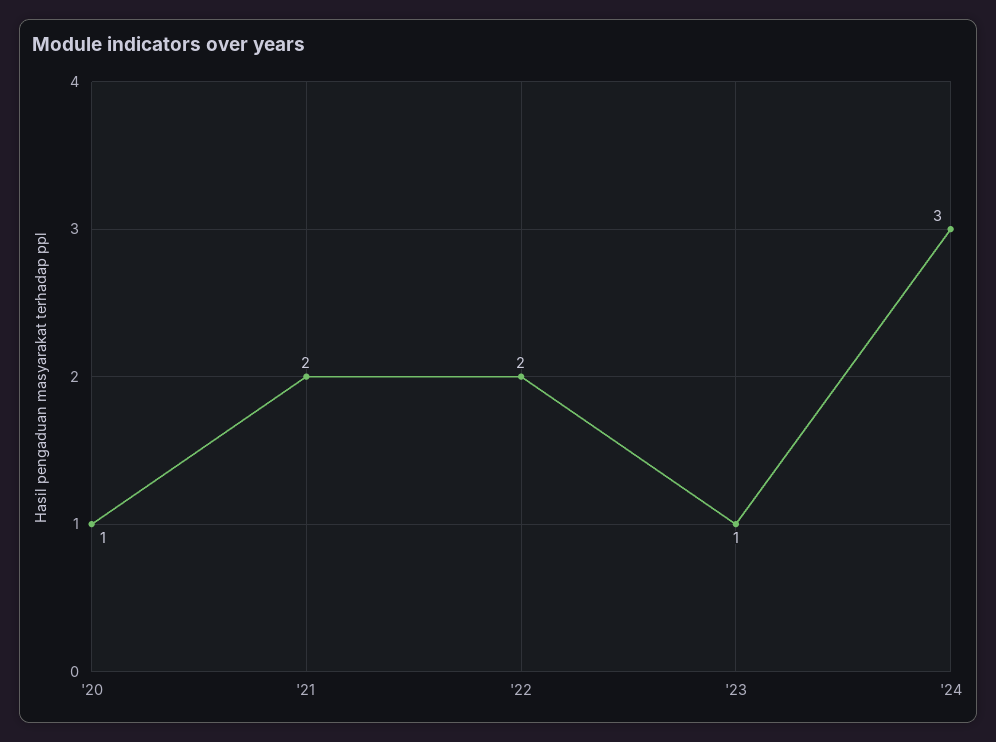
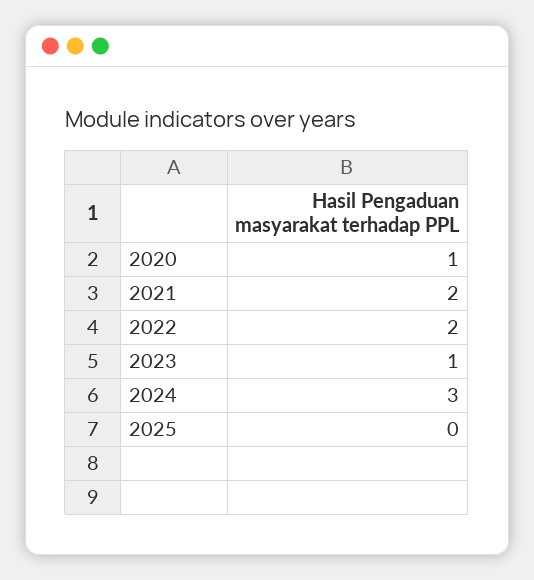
2025: none -> 0

